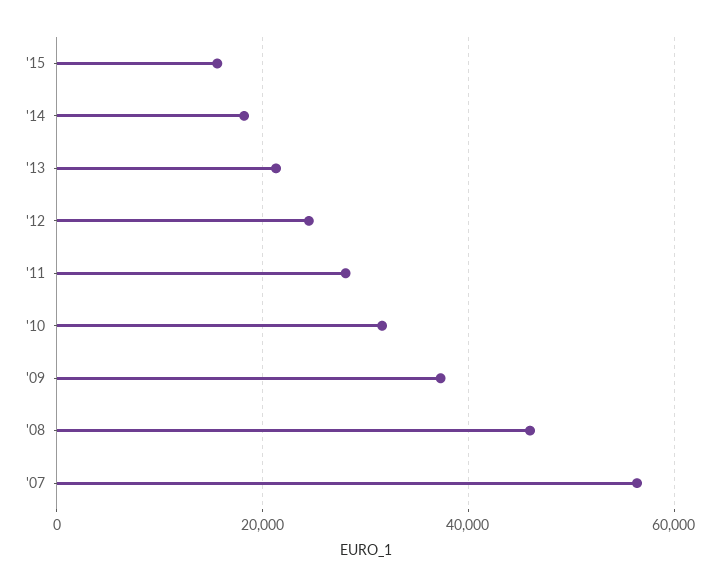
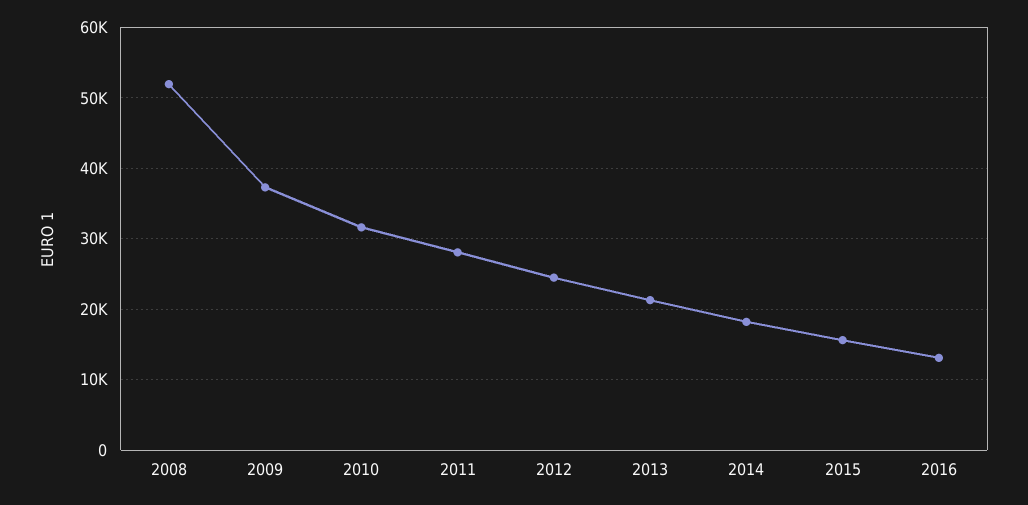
'08: 46000 -> 52000
'07: 56000 -> none
2016: none -> 13000

